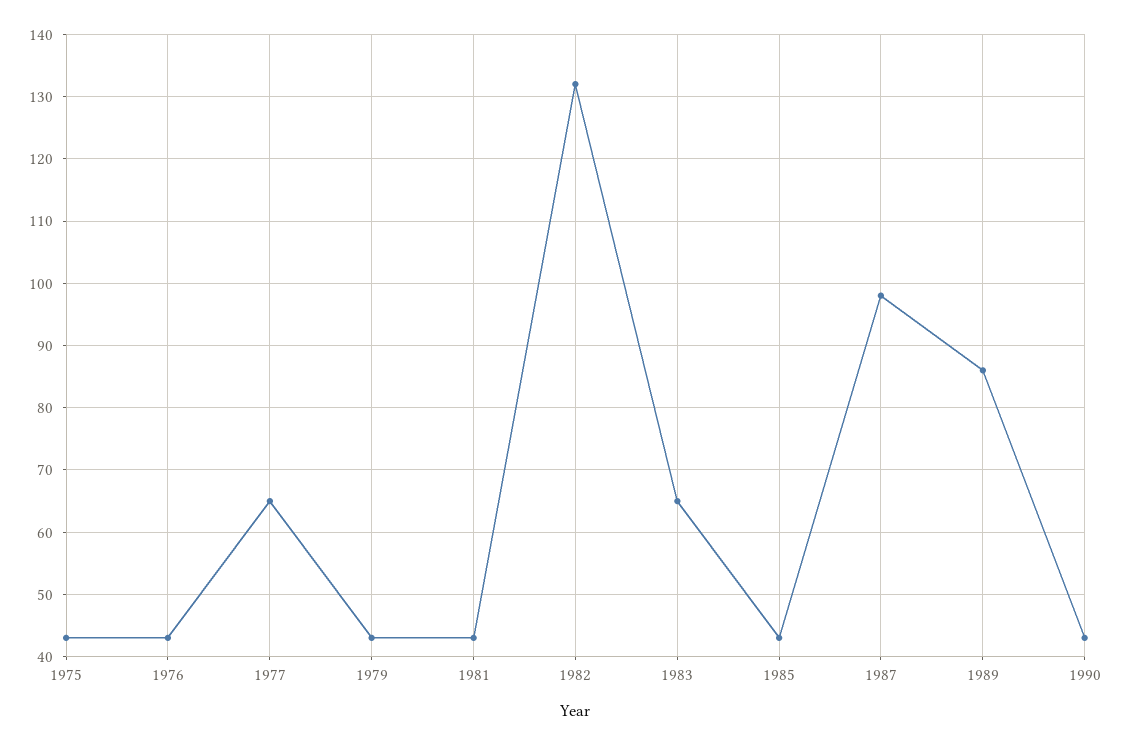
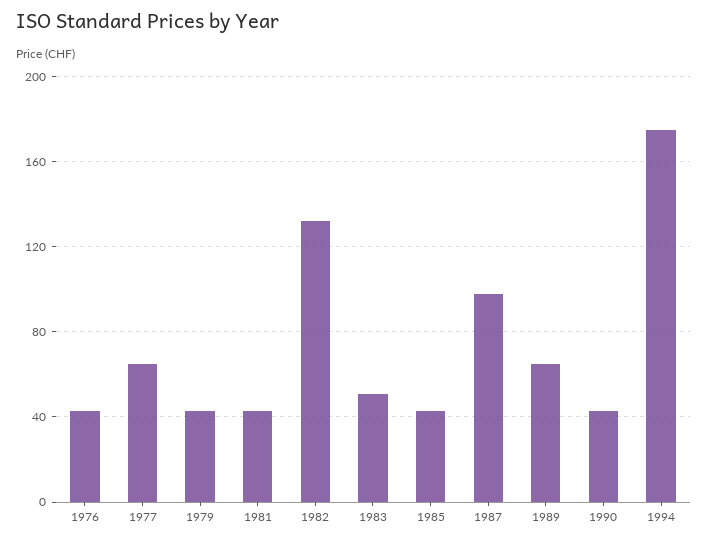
1975: 43 -> none
1983: 65 -> 50
1989: 86 -> 65
1994: none -> 175

